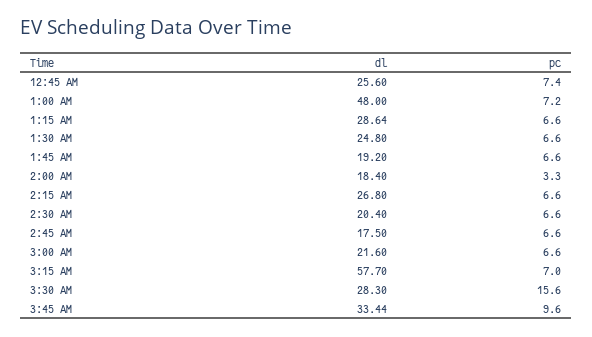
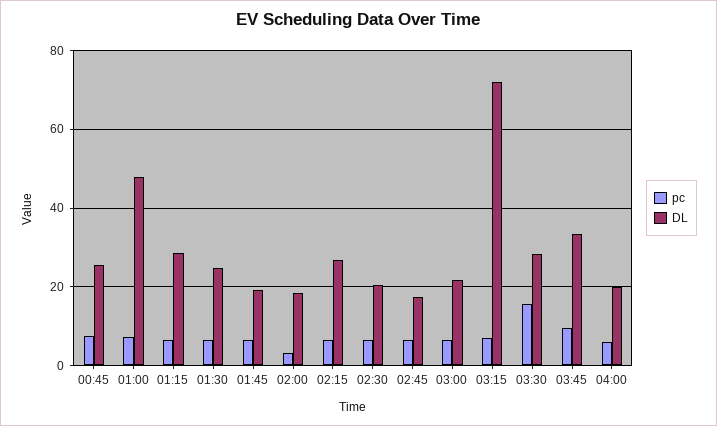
dl, 3:15 AM: 57.7 -> 72
pc, 04:00: none -> 6
dl, 04:00: none -> 20

